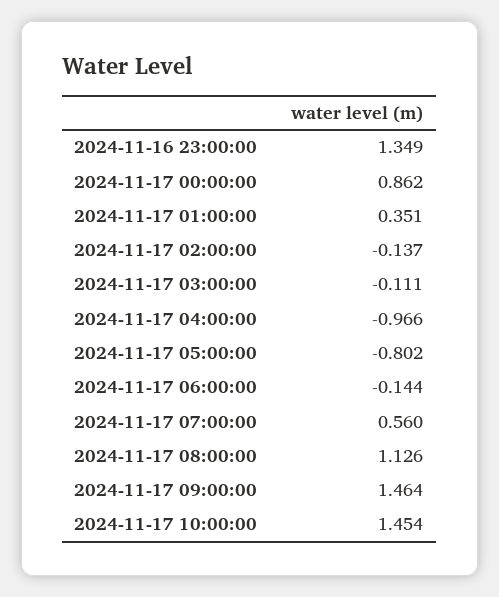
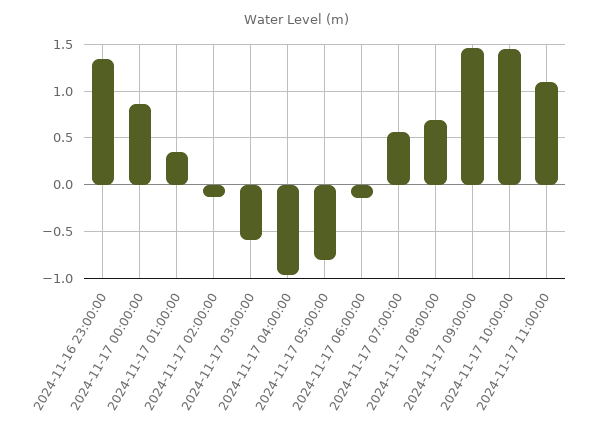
2024-11-17 03:00:00: -0.111 -> -0.6
2024-11-17 08:00:00: 1.126 -> 0.7
2024-11-17 11:00:00: none -> 1.1

